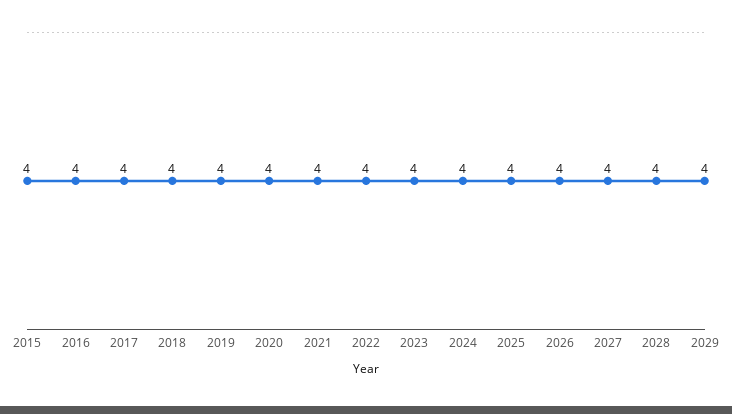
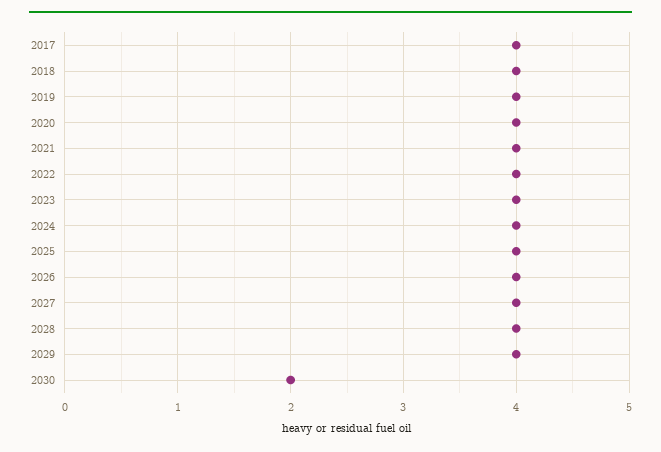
2015: 4 -> none
2016: 4 -> none
2030: none -> 2

